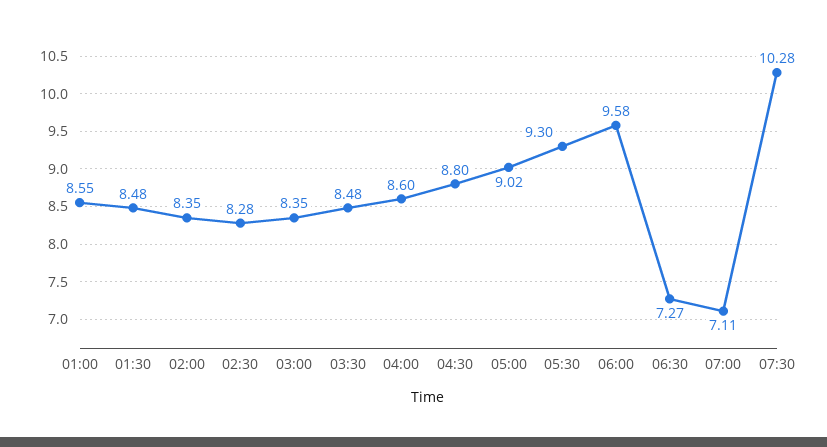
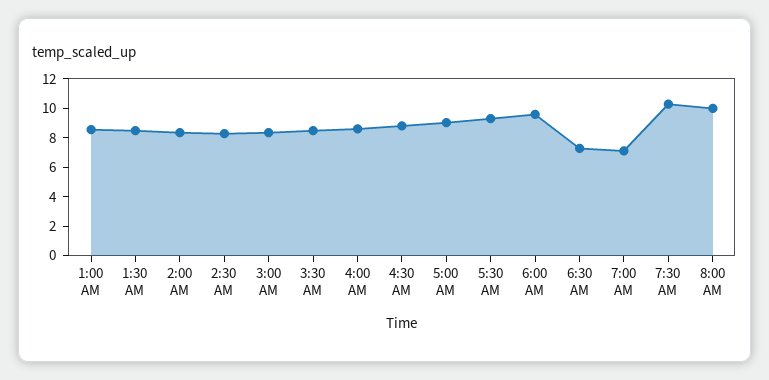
8:00 AM: none -> 10

